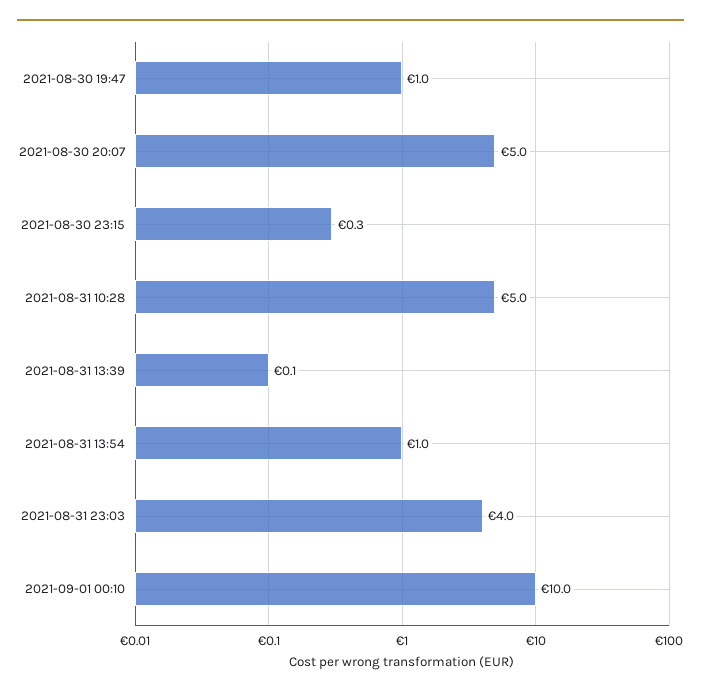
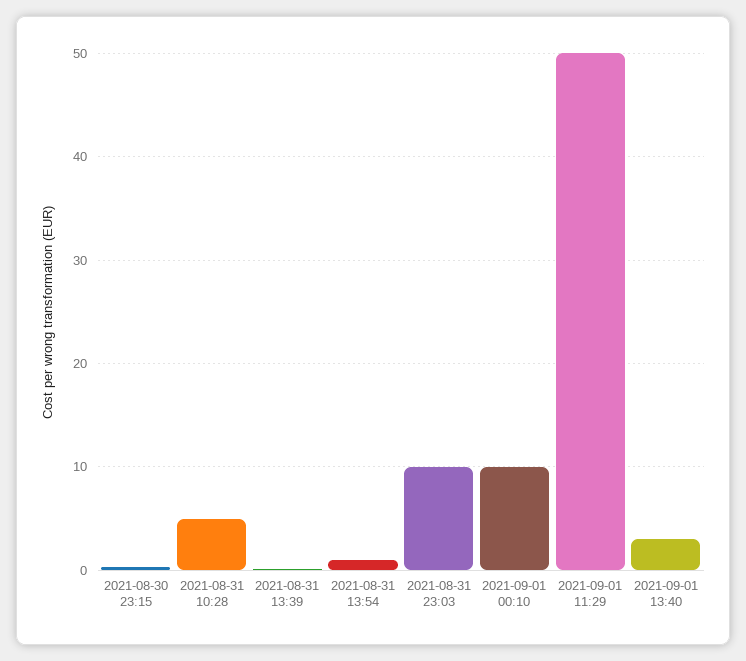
2021-08-30 19:47: 1 -> none
2021-08-30 20:07: 5 -> none
2021-08-31 23:03: 4 -> 10
2021-09-01 11:29: none -> 50
2021-09-01 13:40: none -> 3

